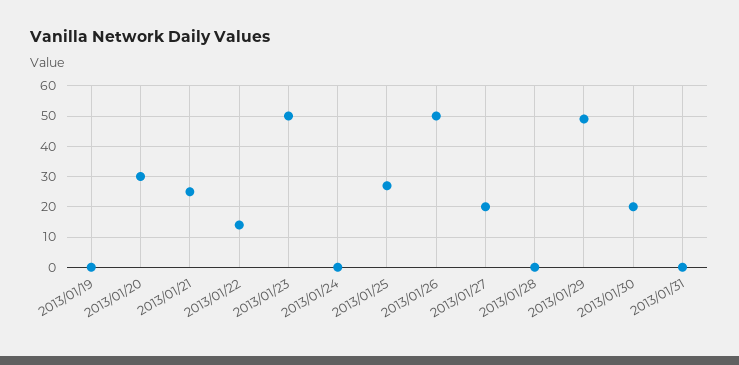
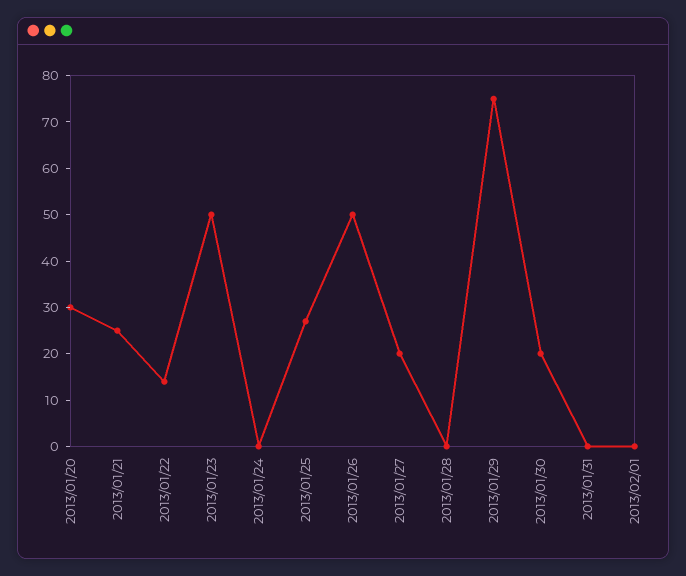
2013/01/19: 0 -> none
2013/01/29: 50 -> 75
2013/02/01: none -> 0

